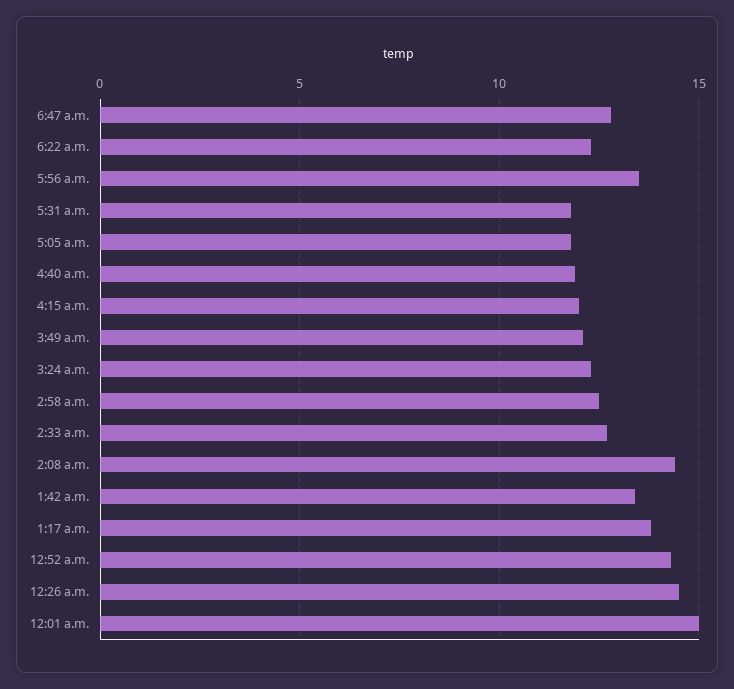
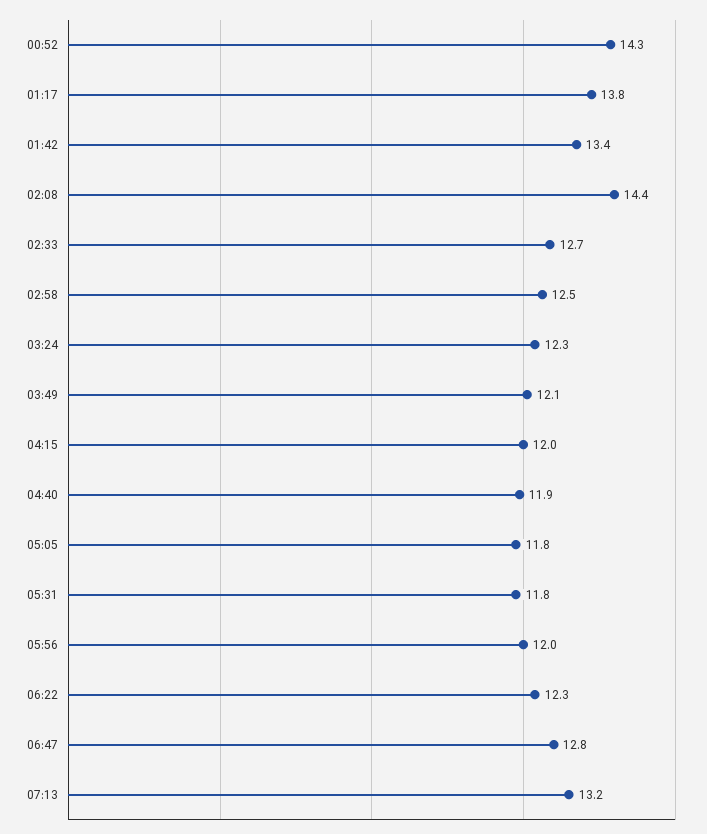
5:56 a.m.: 13.5 -> 12
12:26 a.m.: 14.5 -> none
12:01 a.m.: 15 -> none
07:13: none -> 13.2

